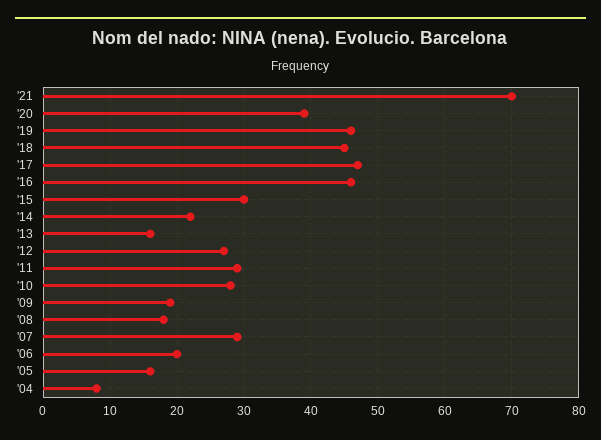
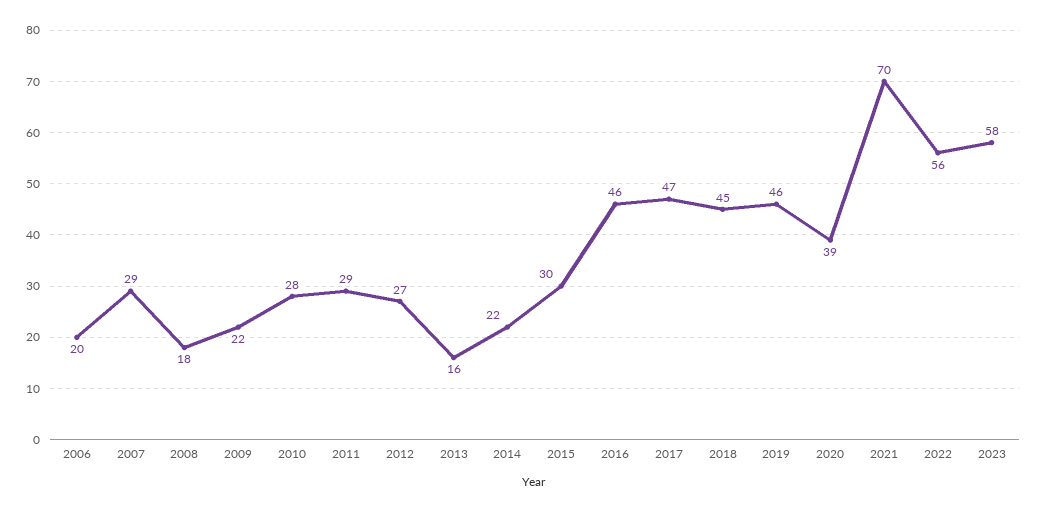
'09: 19 -> 22
'05: 16 -> none
'04: 8 -> none
2022: none -> 56
2023: none -> 58

